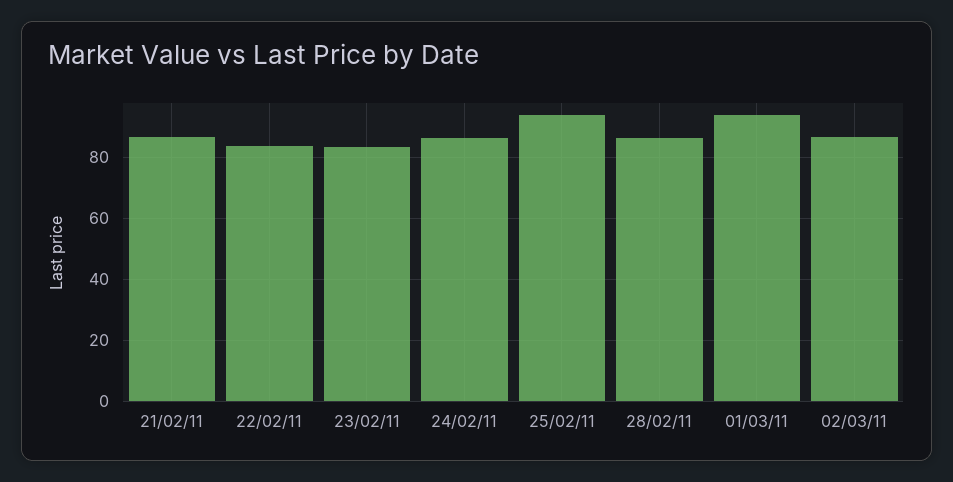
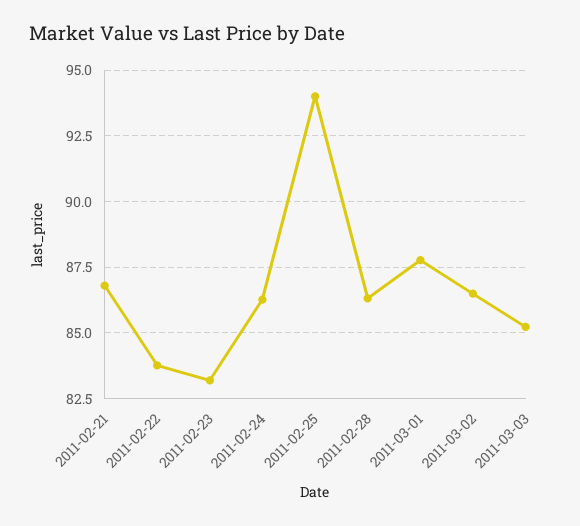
01/03/11: 94 -> 87.75
2011-03-03: none -> 85.25

